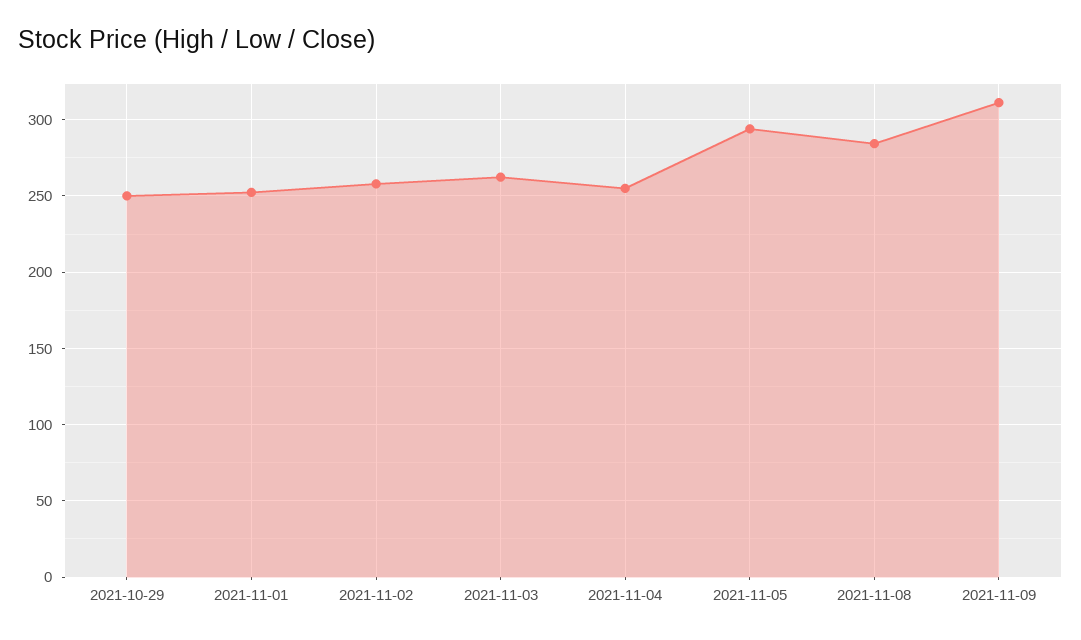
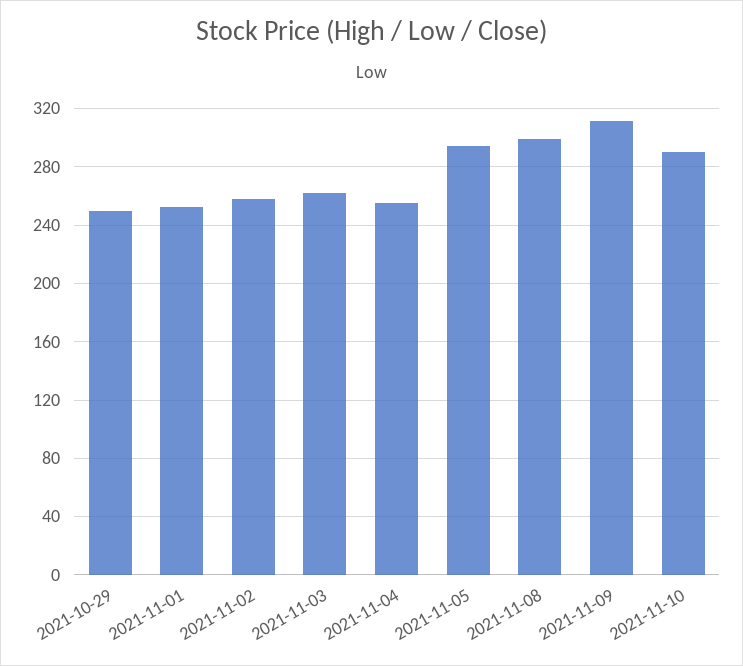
2021-11-08: 285 -> 300
2021-11-10: none -> 290

